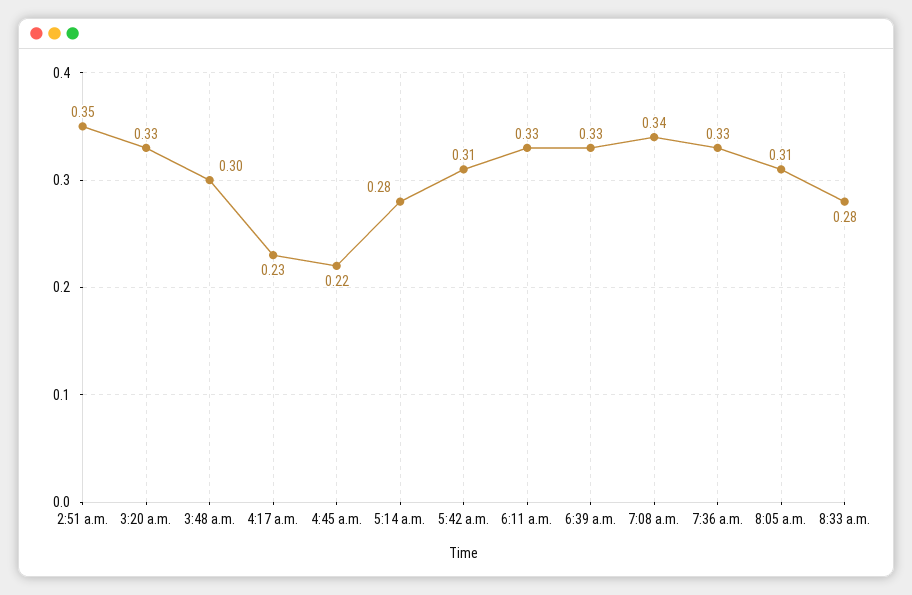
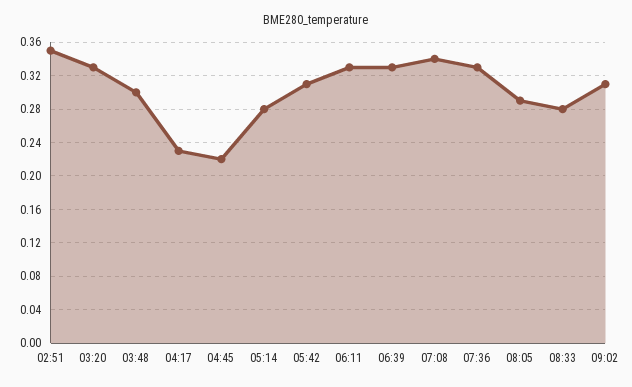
8:05 a.m.: 0.31 -> 0.29
09:02: none -> 0.31

